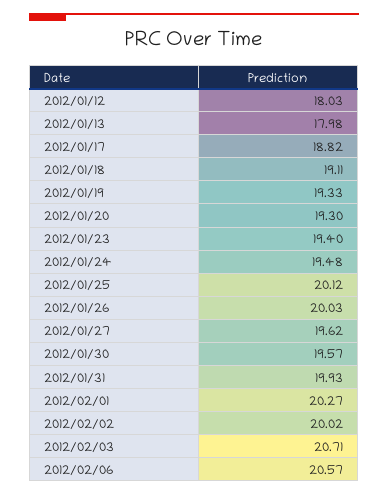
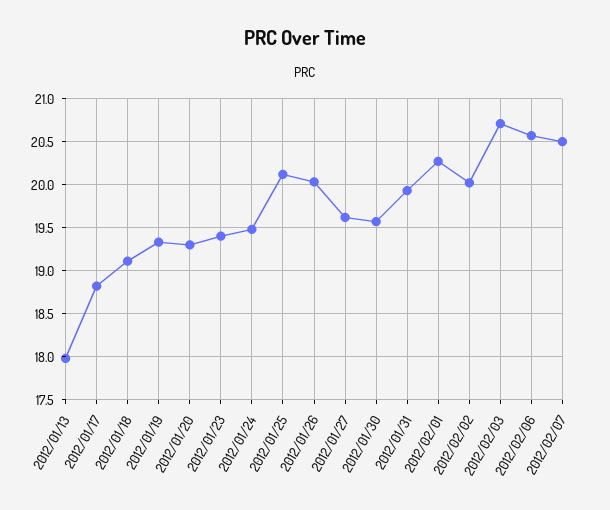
2012/01/12: 18.03 -> none
2012/02/07: none -> 20.5

